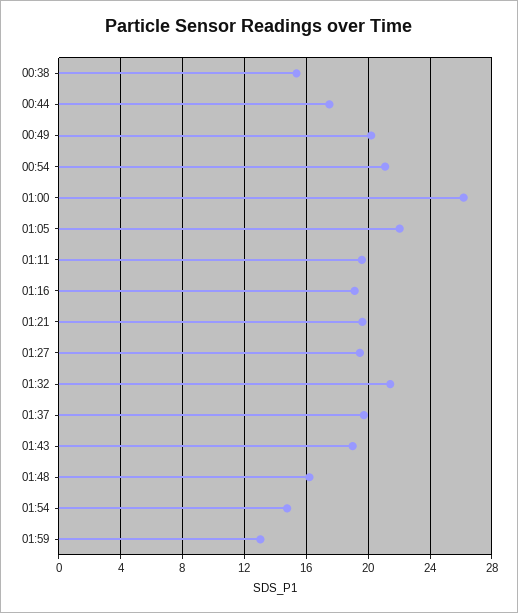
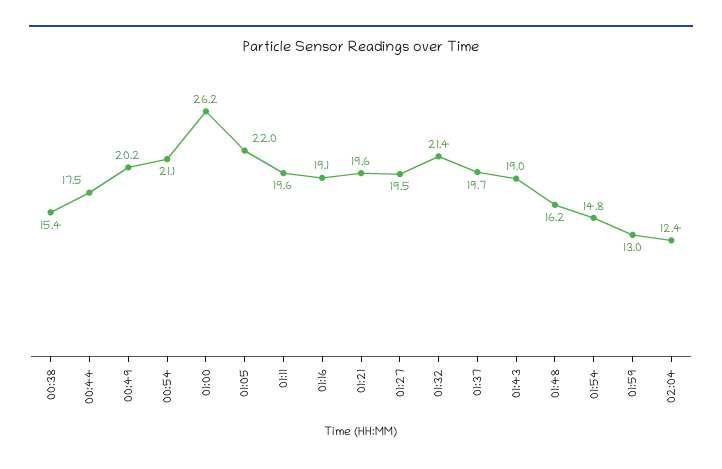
02:04: none -> 12.4

